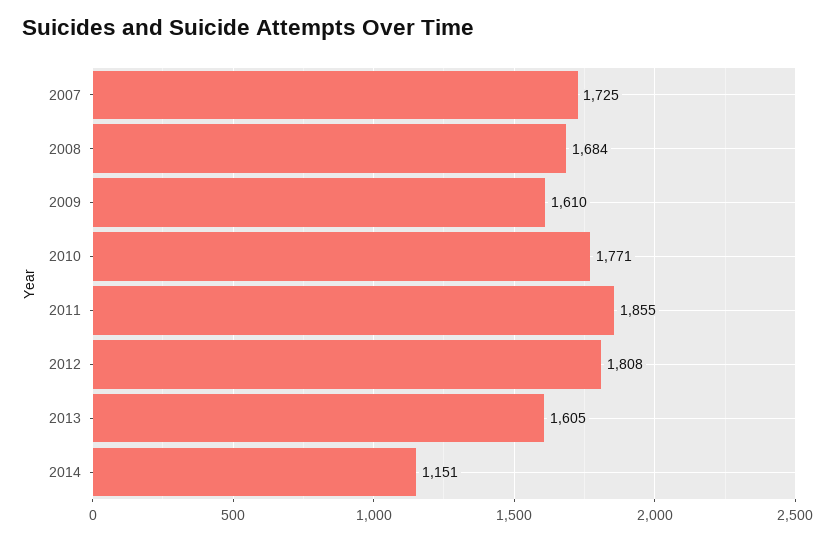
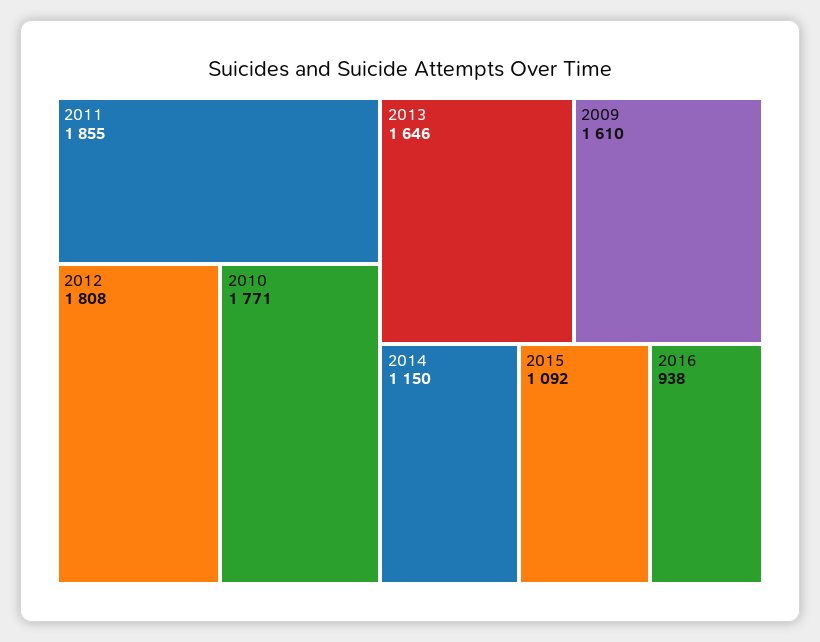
2007: 1725 -> none
2008: 1684 -> none
2013: 1605 -> 1646
2014: 1151 -> 1150
2015: none -> 1092
2016: none -> 938

